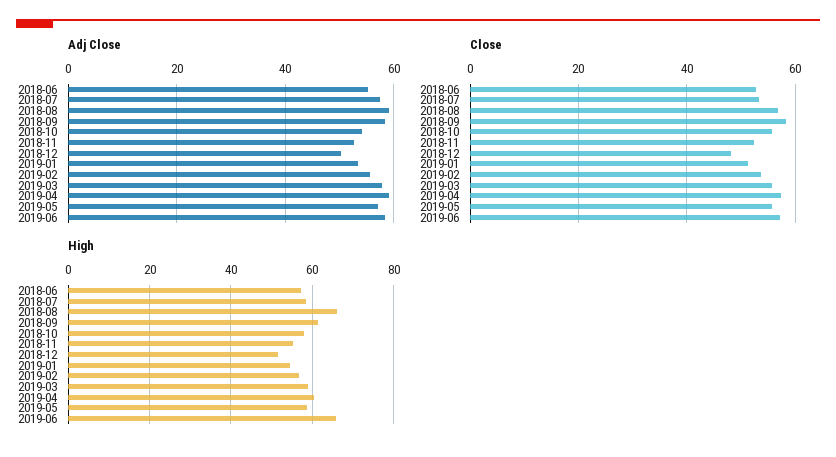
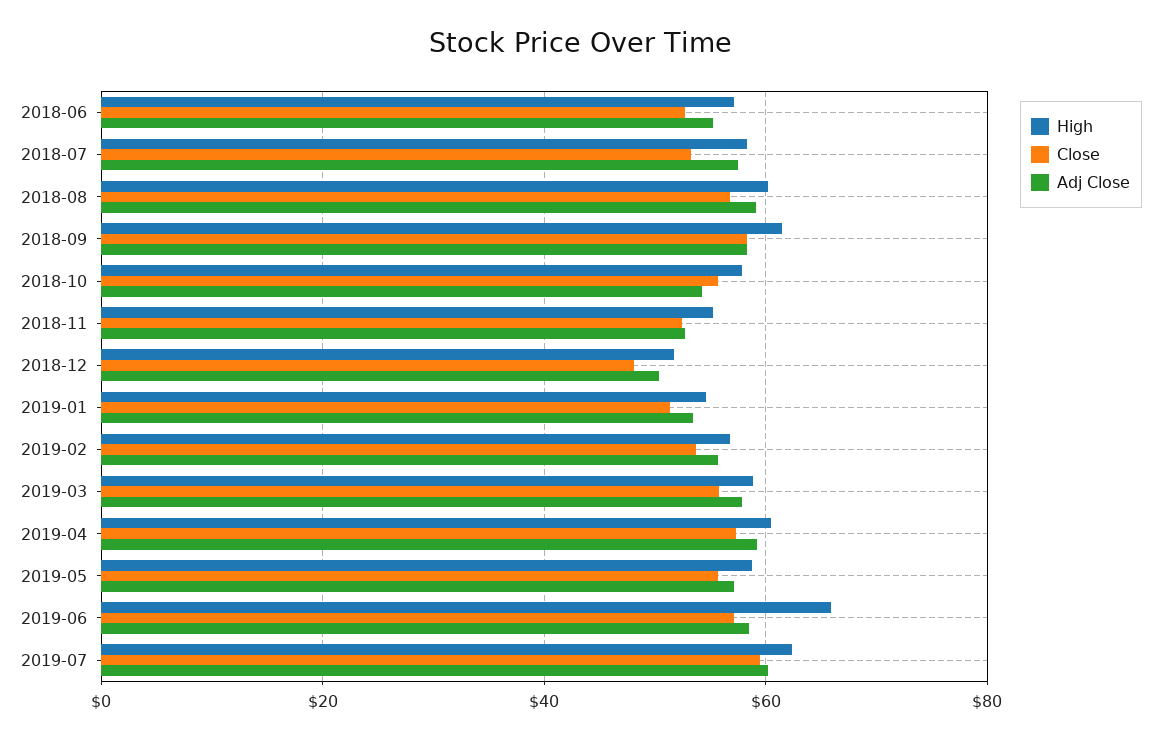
High, 2018-08: 66 -> 60
High, 2019-07: none -> 62
Close, 2019-07: none -> 60
Adj Close, 2019-07: none -> 60

